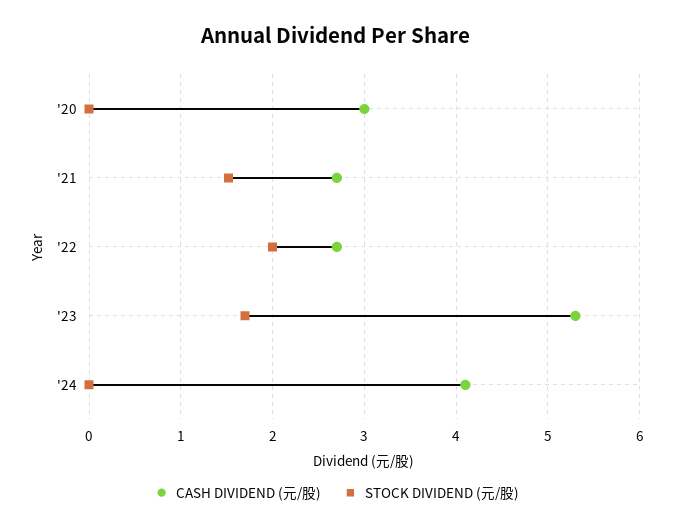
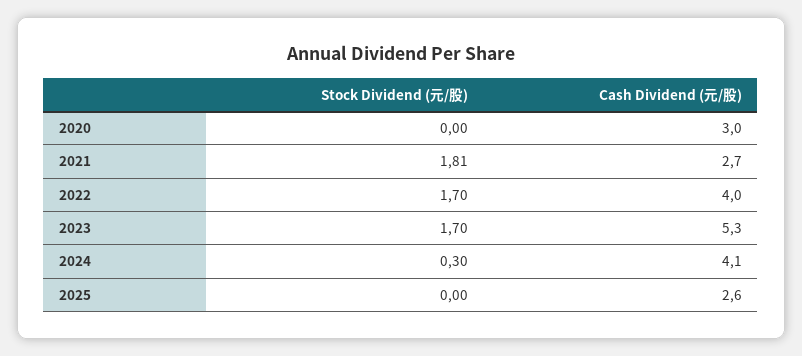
STOCK DIVIDEND (元/股), '21: 1.5 -> 1.81
CASH DIVIDEND (元/股), '22: 2.7 -> 4
STOCK DIVIDEND (元/股), '22: 2 -> 1.7
STOCK DIVIDEND (元/股), '24: 0 -> 0.3
STOCK DIVIDEND (元/股), 2025: none -> 0
CASH DIVIDEND (元/股), 2025: none -> 2.6

